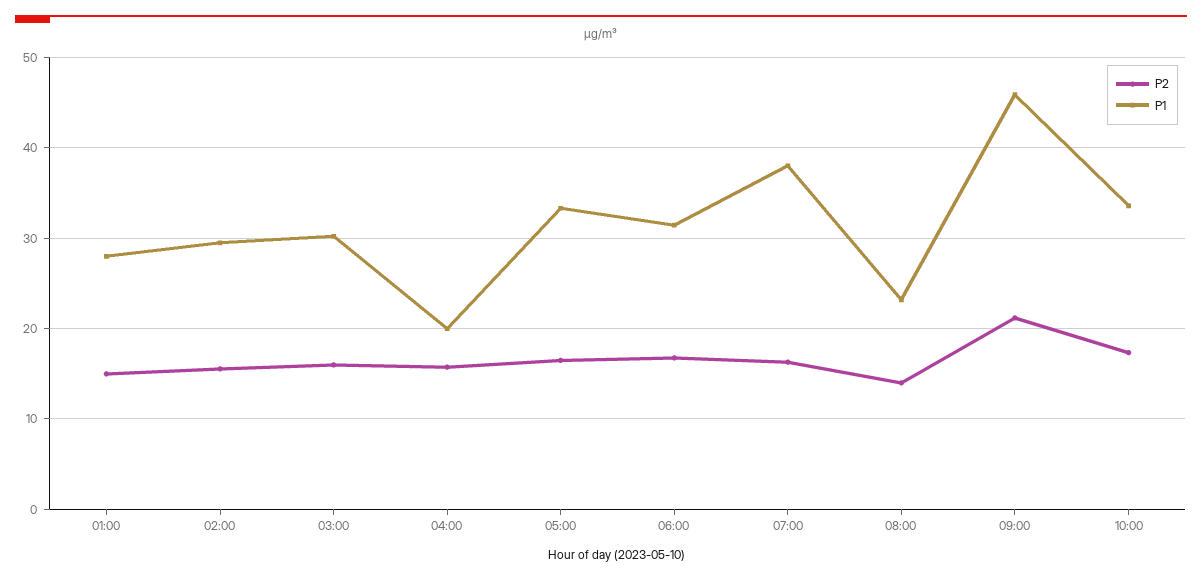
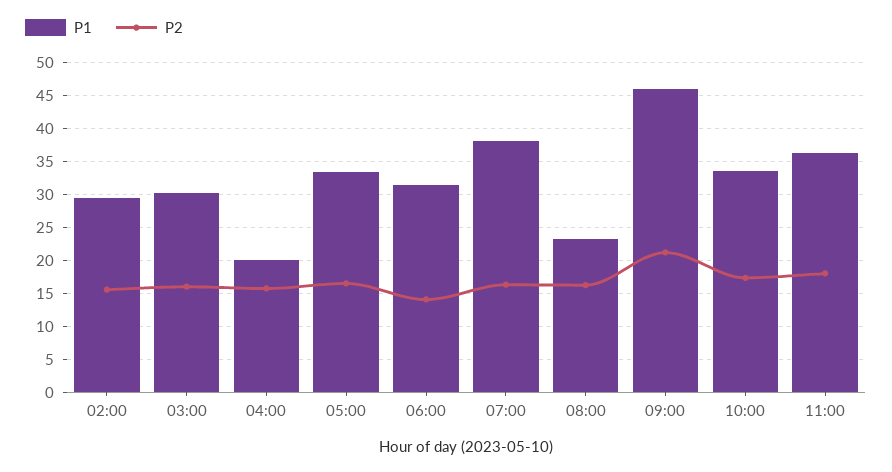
P2, 01:00: 15 -> none
P1, 01:00: 28 -> none
P2, 06:00: 17 -> 14
P2, 08:00: 14 -> 16
P1, 11:00: none -> 36
P2, 11:00: none -> 18

